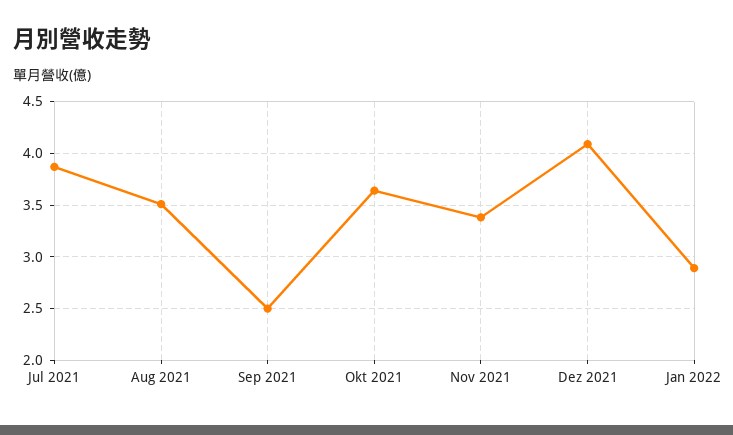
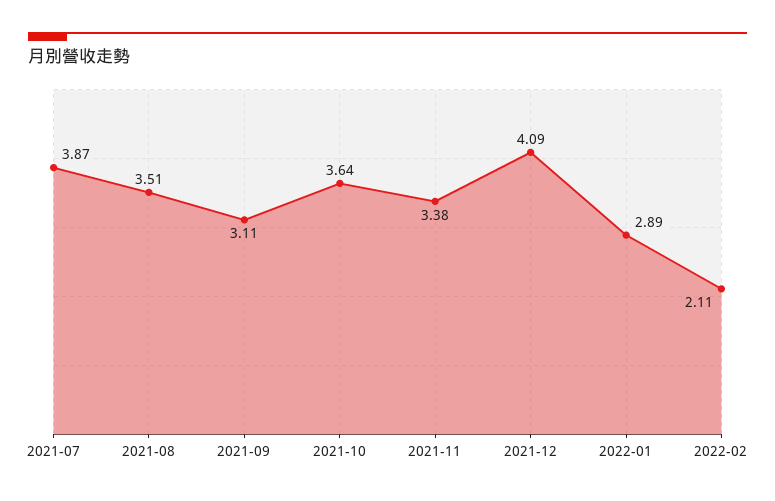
Sep 2021: 2.5 -> 3.11
2022-02: none -> 2.11

